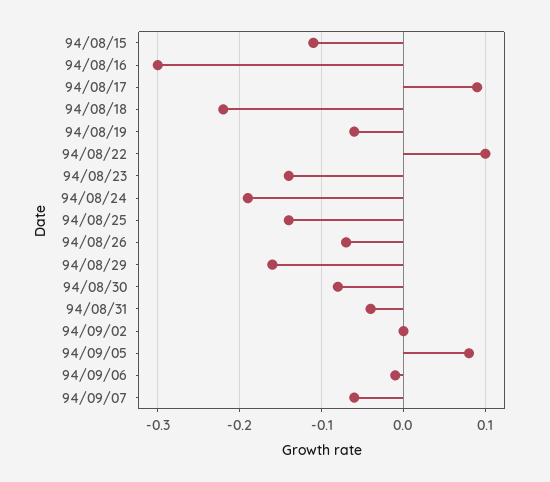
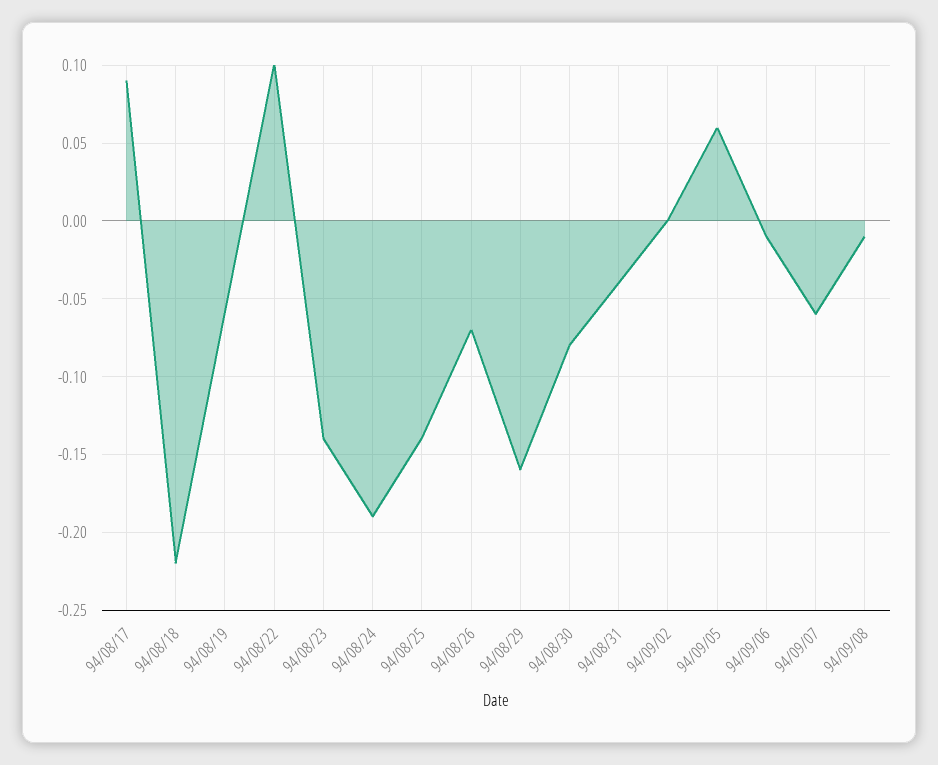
94/08/15: -0.11 -> none
94/08/16: -0.3 -> none
94/09/05: 0.08 -> 0.06
94/09/08: none -> -0.01

